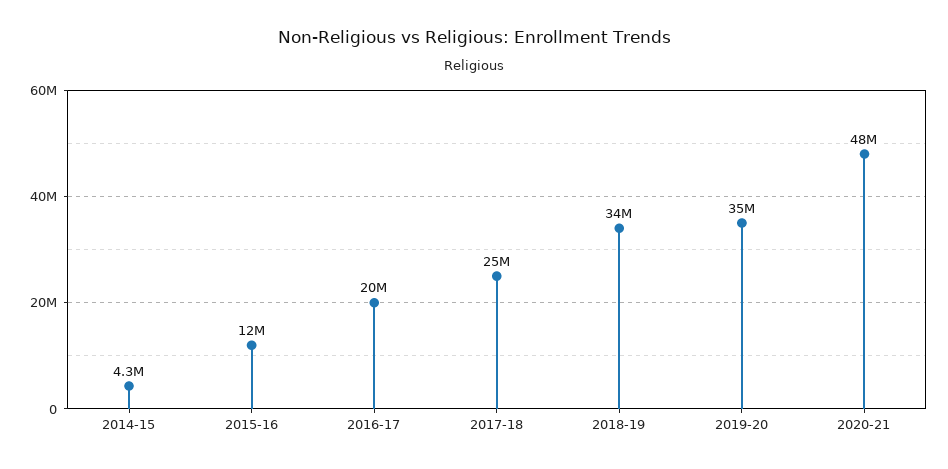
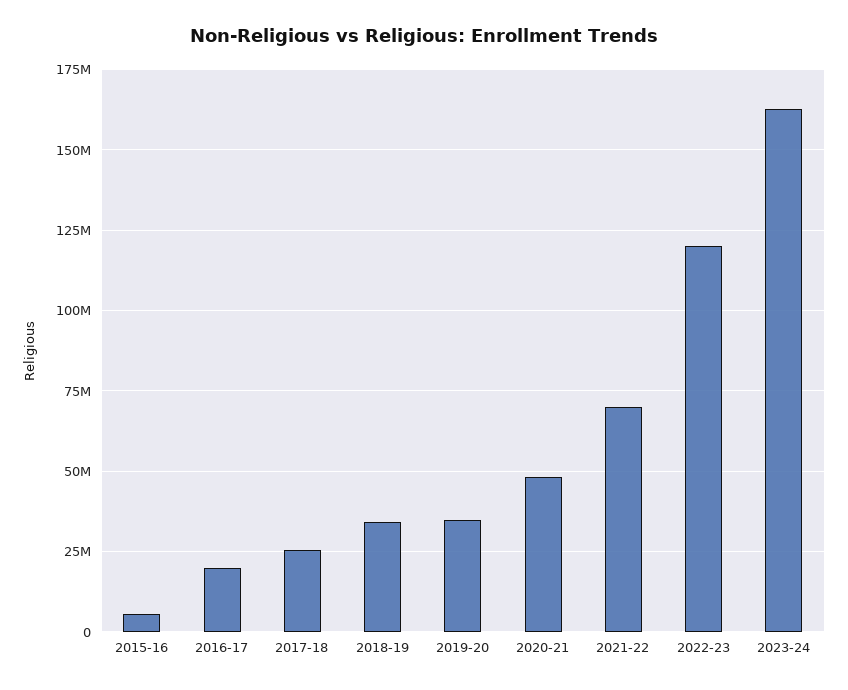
2014-15: 4300000 -> none
2015-16: 12000000 -> 5000000
2021-22: none -> 70000000
2022-23: none -> 120000000
2023-24: none -> 162500000

